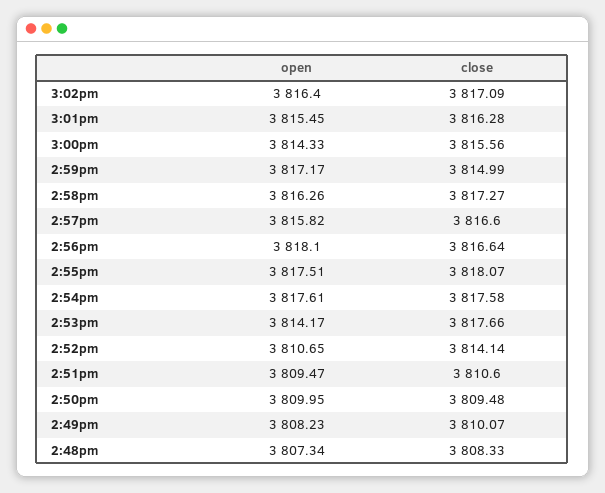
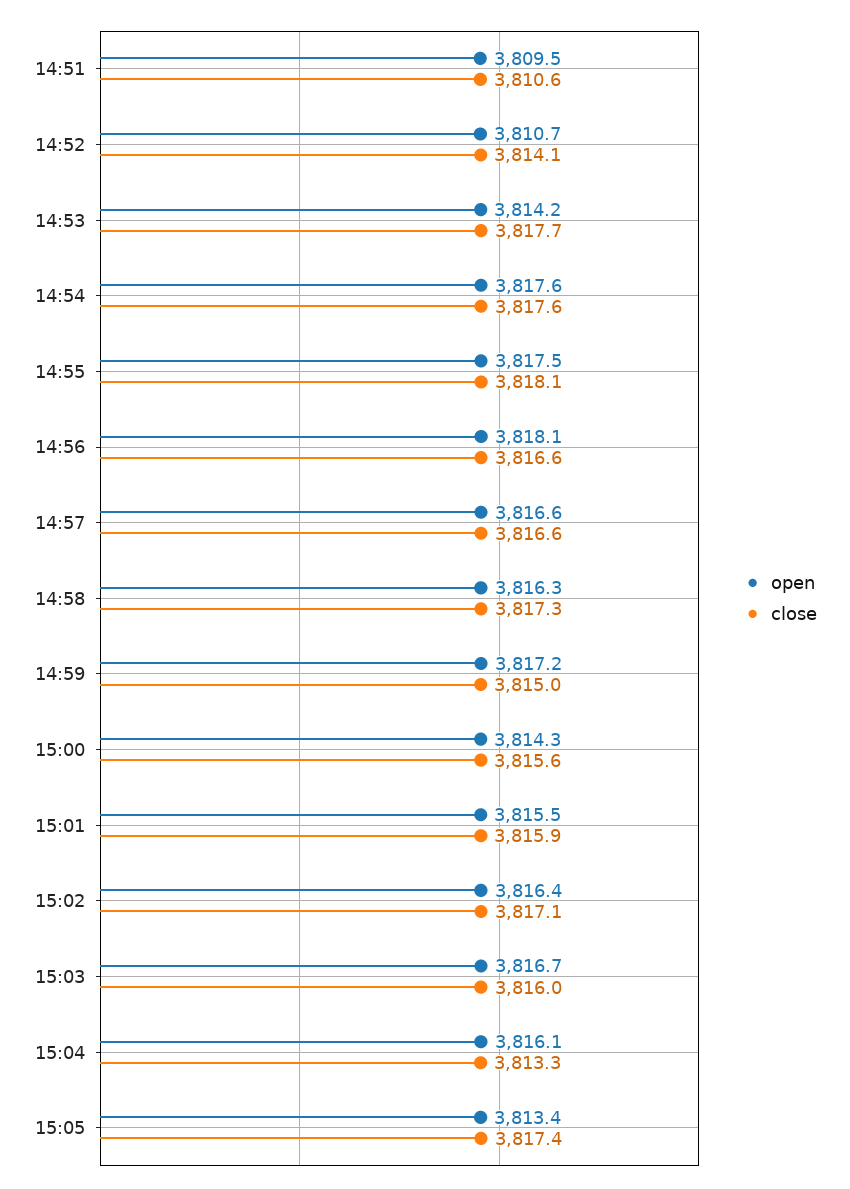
close, 3:01pm: 3816.28 -> 3815.9
open, 2:57pm: 3815.82 -> 3816.6
open, 2:50pm: 3809.95 -> none
close, 2:50pm: 3809.48 -> none
open, 2:49pm: 3808.23 -> none
close, 2:49pm: 3810.07 -> none
open, 2:48pm: 3807.34 -> none
close, 2:48pm: 3808.33 -> none
open, 15:03: none -> 3816.7
close, 15:03: none -> 3816
open, 15:04: none -> 3816.1
close, 15:04: none -> 3813.3
open, 15:05: none -> 3813.4
close, 15:05: none -> 3817.4

